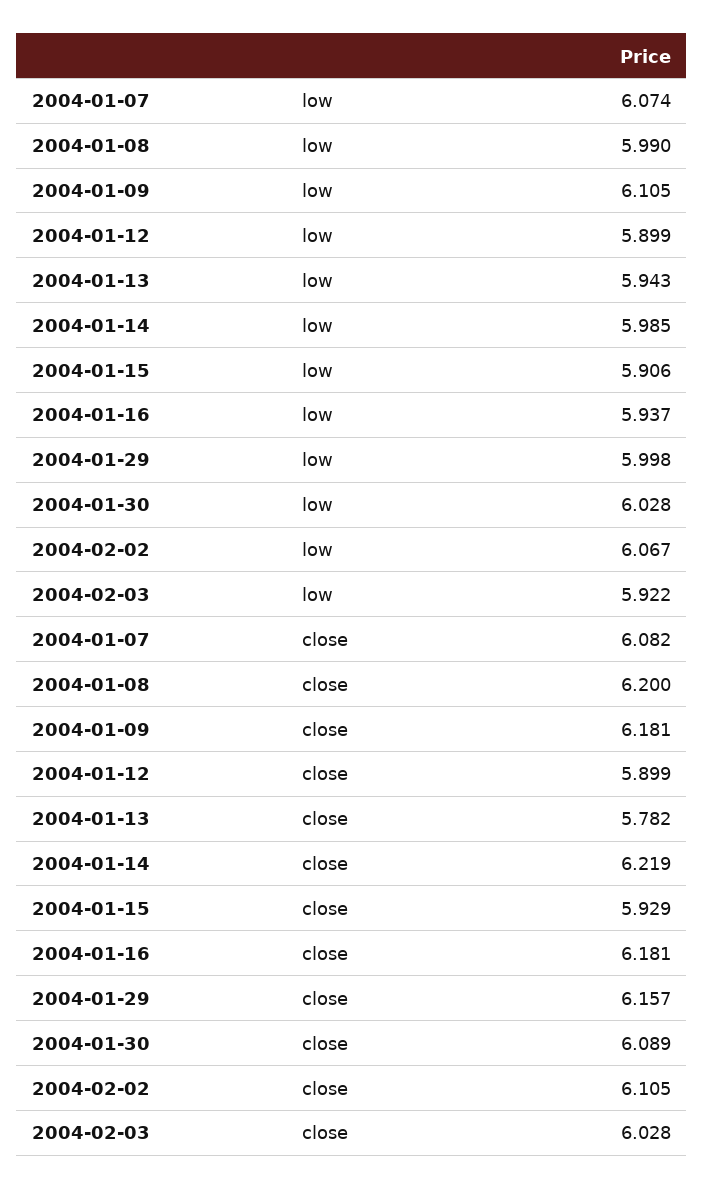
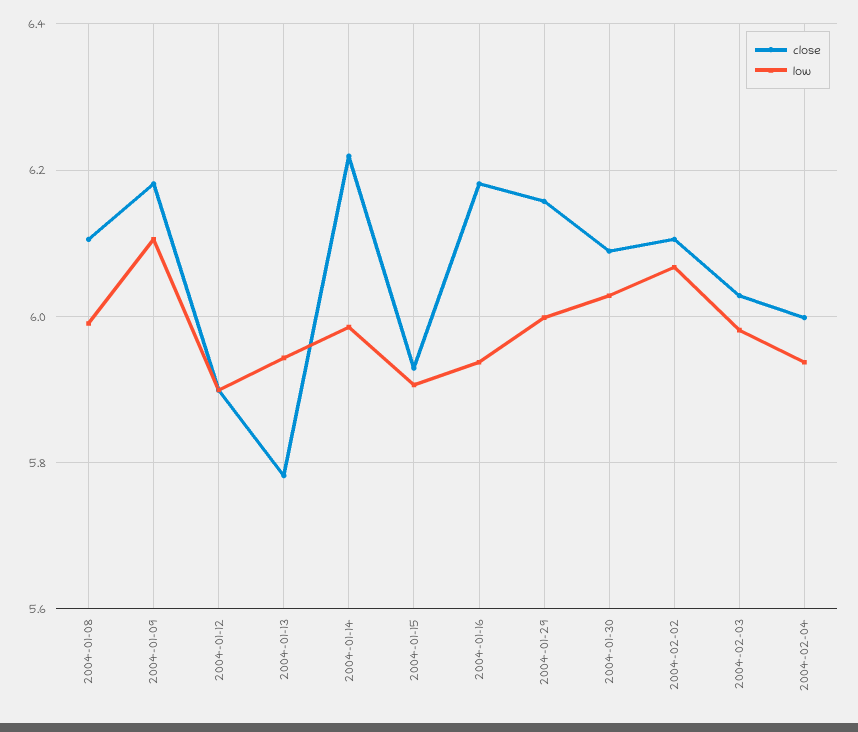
low, 2004-01-07: 6.074 -> none
low, 2004-02-03: 5.922 -> 5.98
close, 2004-01-07: 6.082 -> none
close, 2004-01-08: 6.2 -> 6.1
close, 2004-02-04: none -> 6
low, 2004-02-04: none -> 5.94

